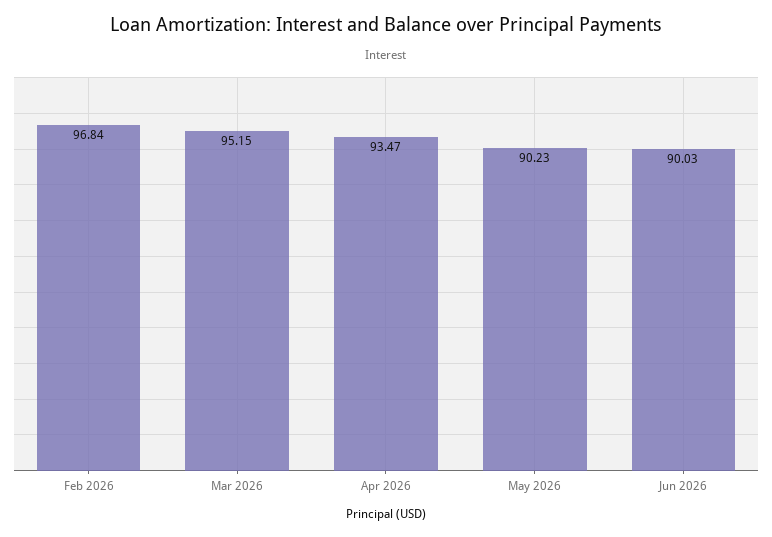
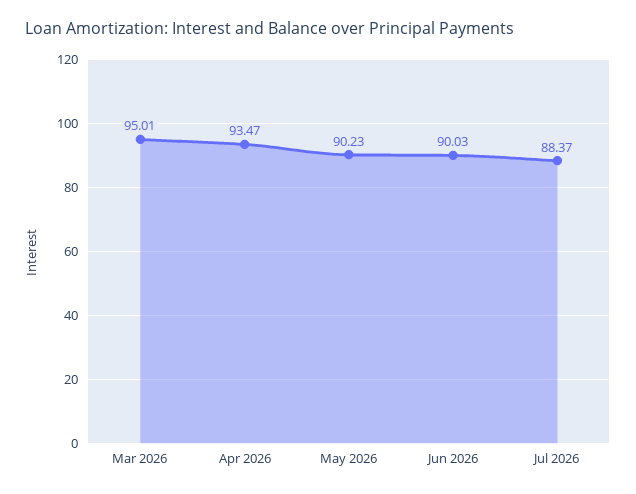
Feb 2026: 96.84 -> none
Mar 2026: 95.15 -> 95.01
Jul 2026: none -> 88.37

